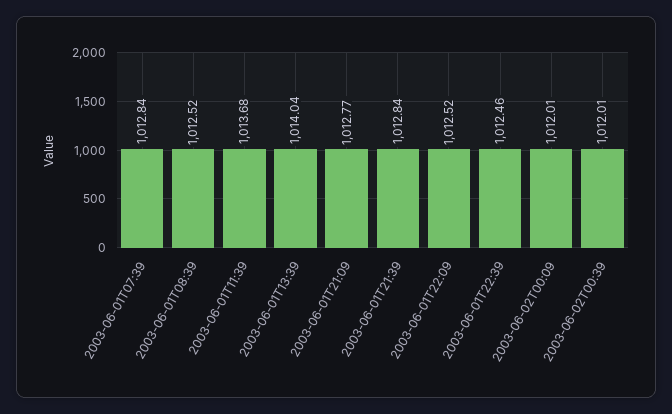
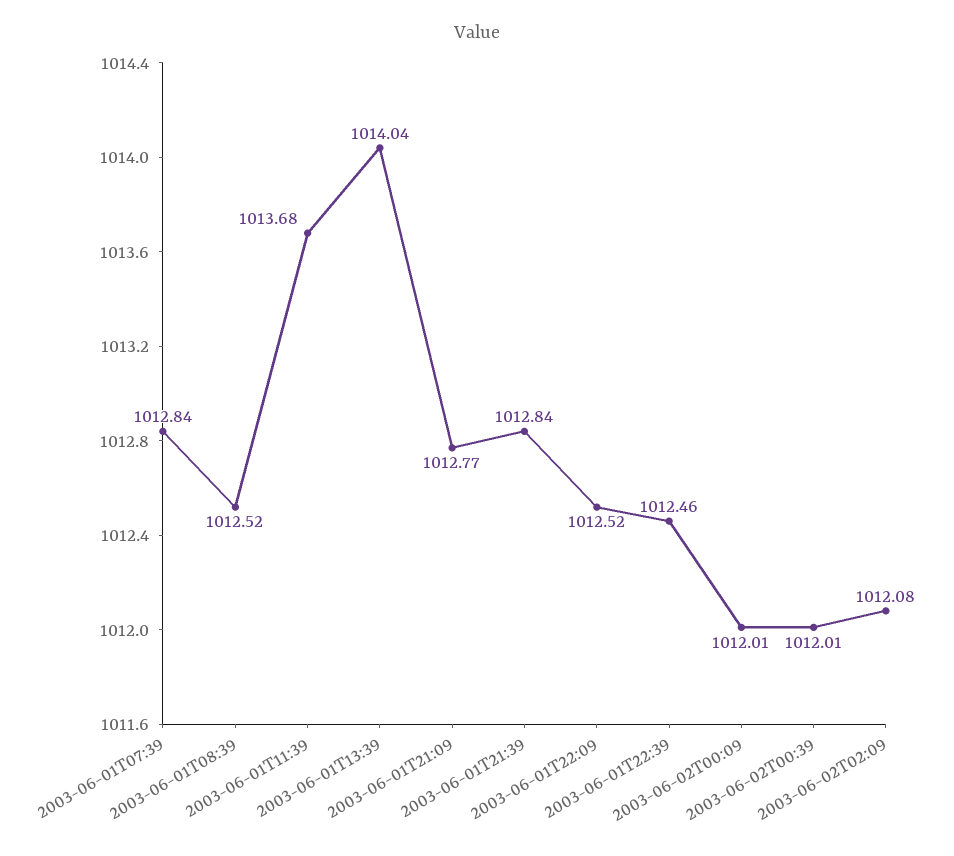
2003-06-02T02:09: none -> 1012.08

